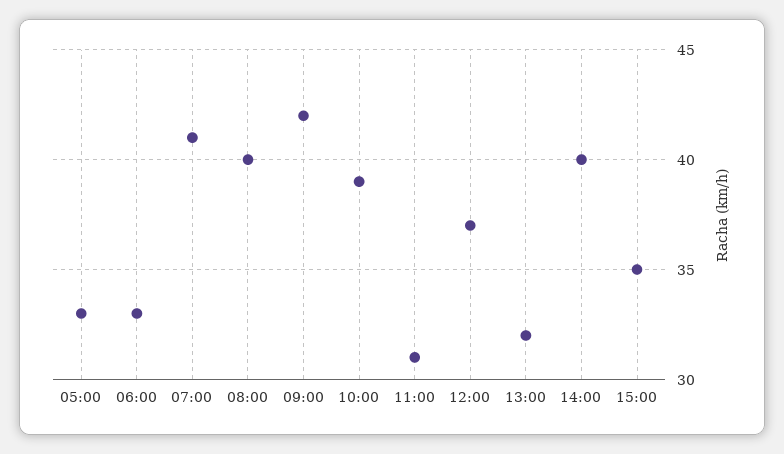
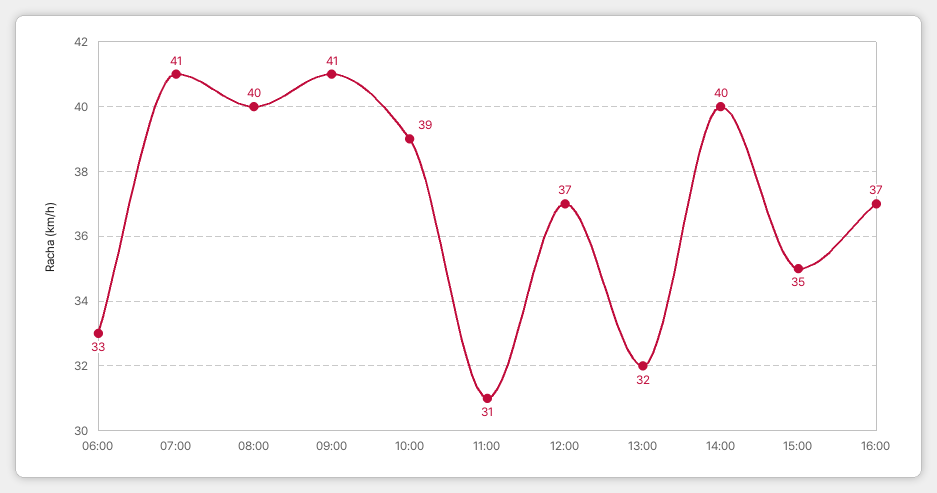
05:00: 33 -> none
09:00: 42 -> 41
16:00: none -> 37

